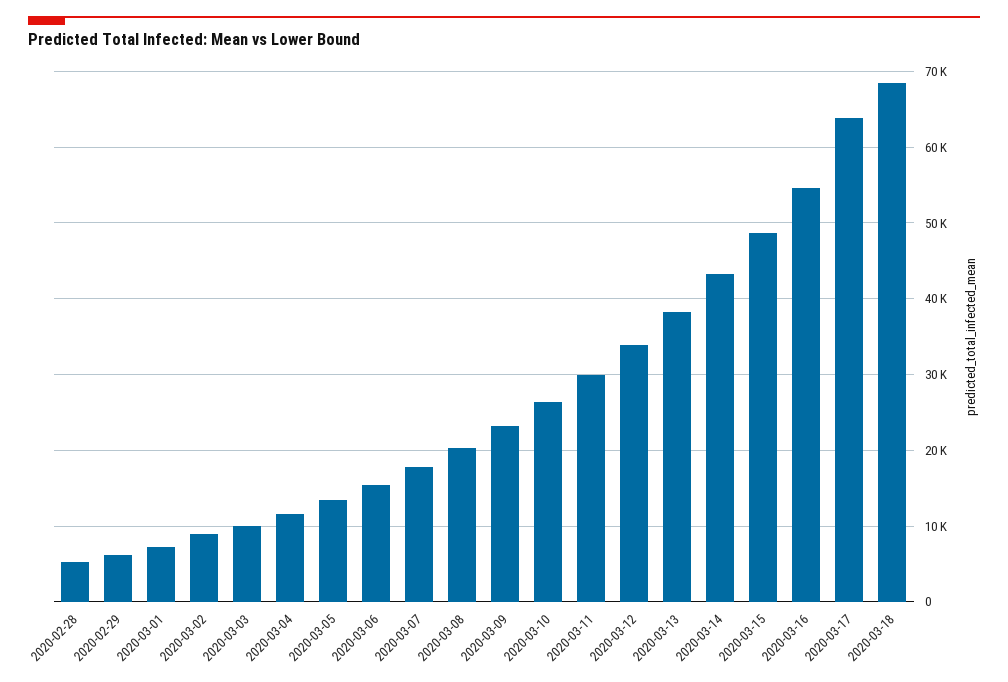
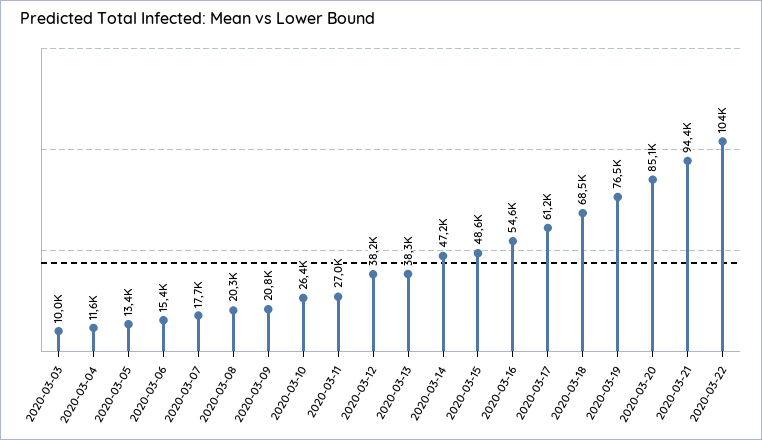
2020-02-28: 5000 -> none
2020-02-29: 6000 -> none
2020-03-01: 7000 -> none
2020-03-02: 9000 -> none
2020-03-09: 23000 -> 20800
2020-03-11: 30000 -> 27000
2020-03-12: 34000 -> 38200
2020-03-14: 43000 -> 47200
2020-03-17: 64000 -> 61200
2020-03-19: none -> 76500
2020-03-20: none -> 85100
2020-03-21: none -> 94400
2020-03-22: none -> 104000

